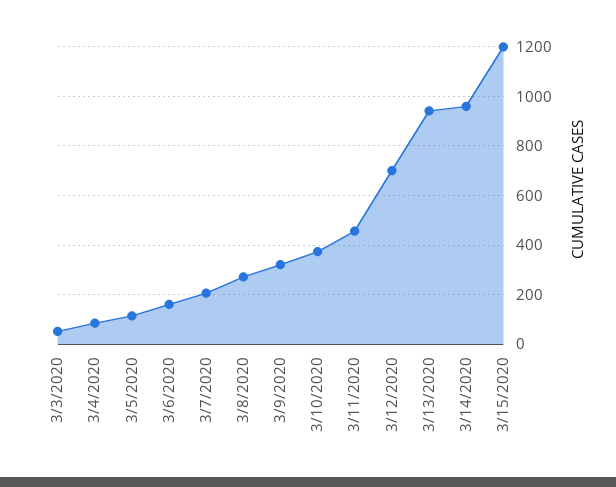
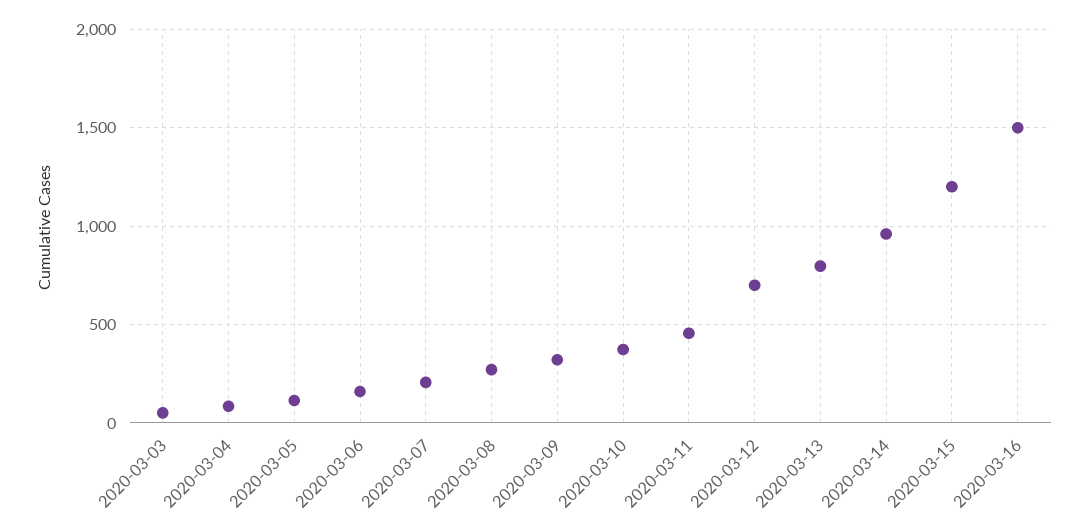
3/13/2020: 950 -> 800
2020-03-16: none -> 1500

